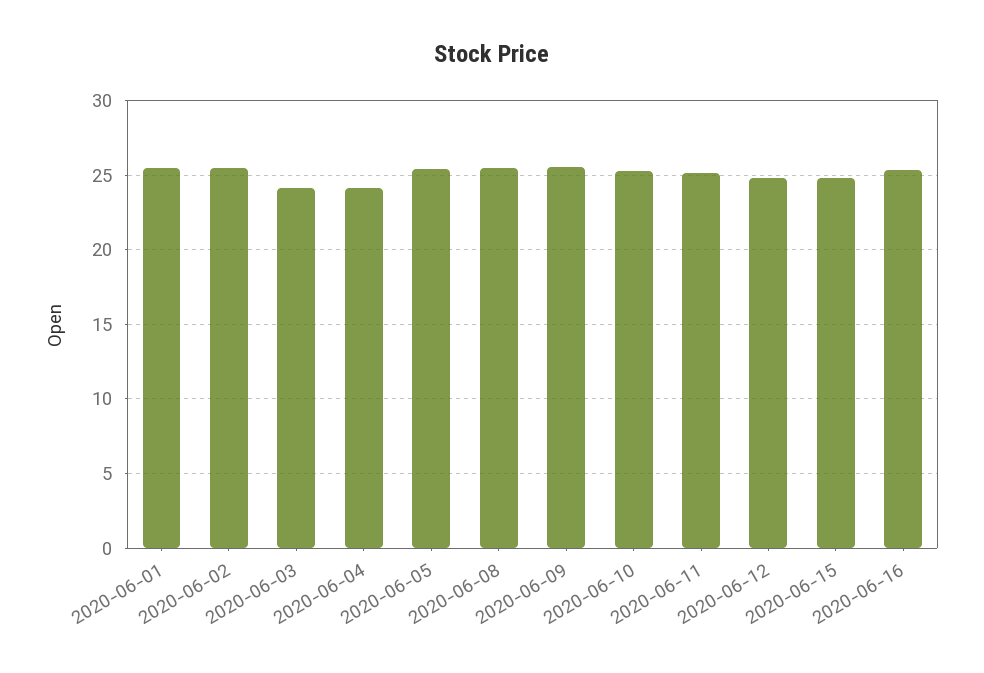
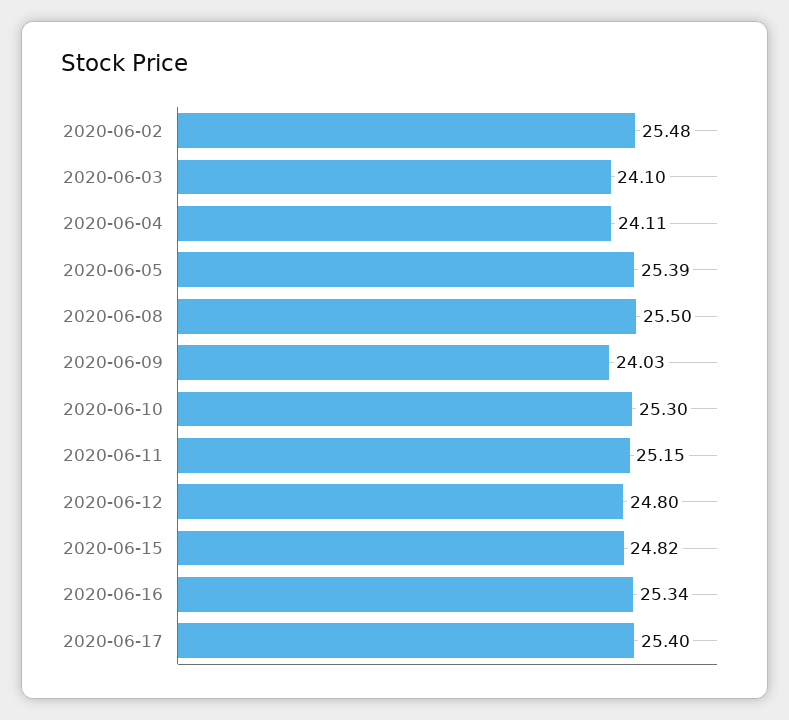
2020-06-01: 25.5 -> none
2020-06-09: 25.5 -> 24.03
2020-06-17: none -> 25.4

